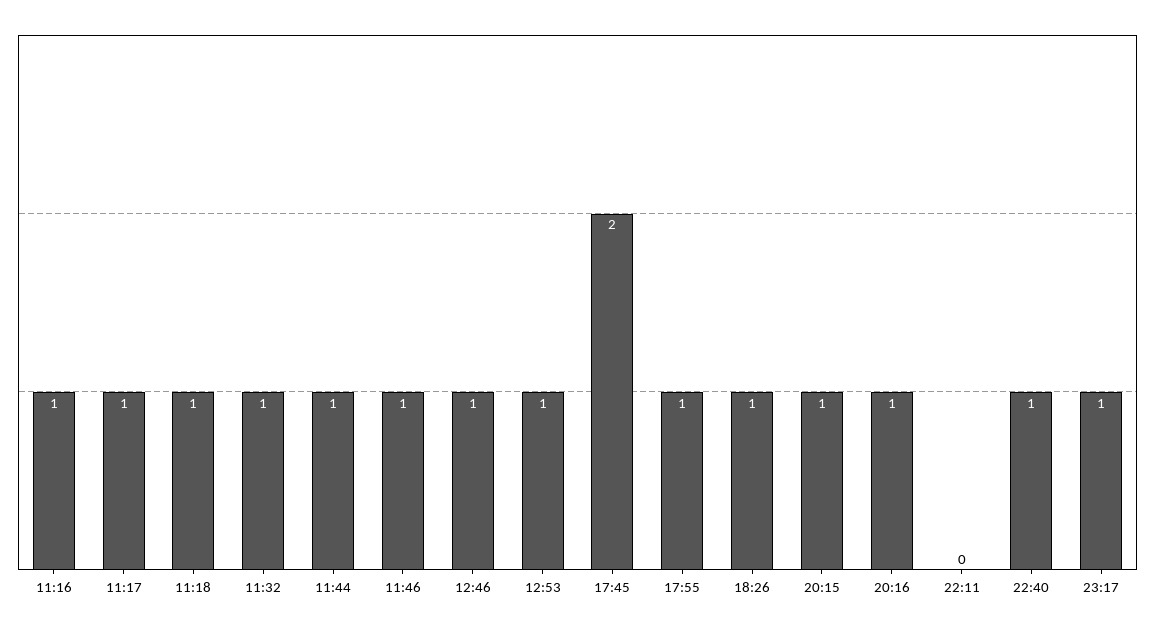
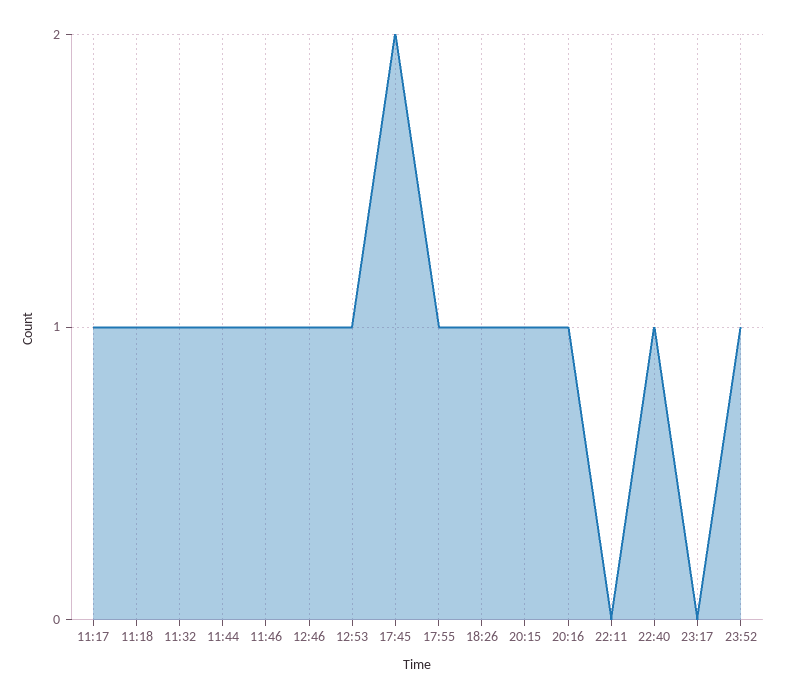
11:16: 1 -> none
23:17: 1 -> 0
23:52: none -> 1

